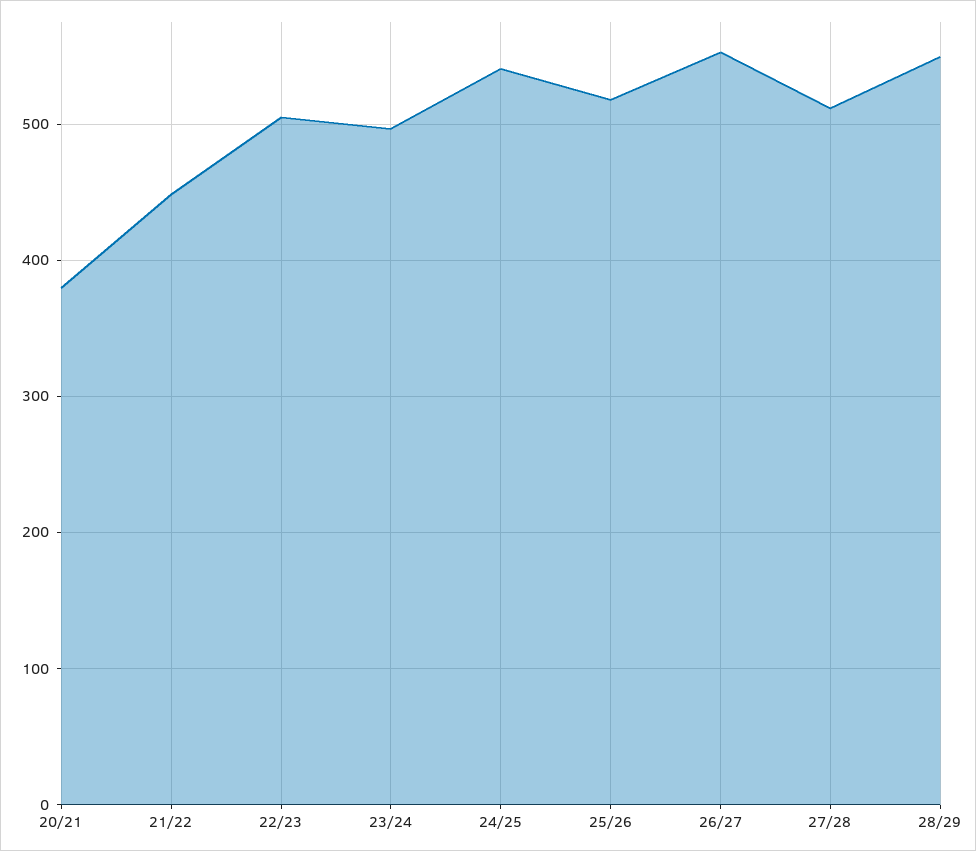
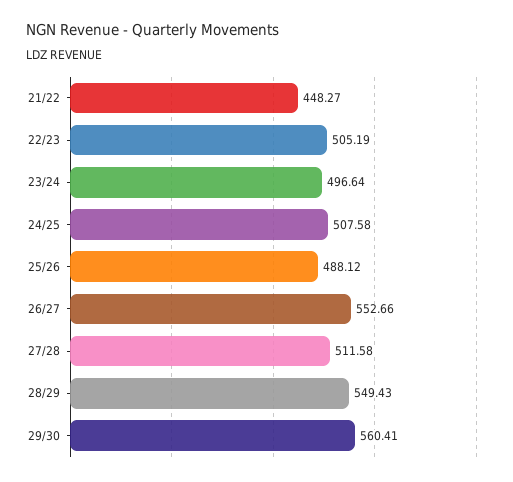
20/21: 380 -> none
24/25: 540 -> 507.58
25/26: 520 -> 488.12
29/30: none -> 560.41

